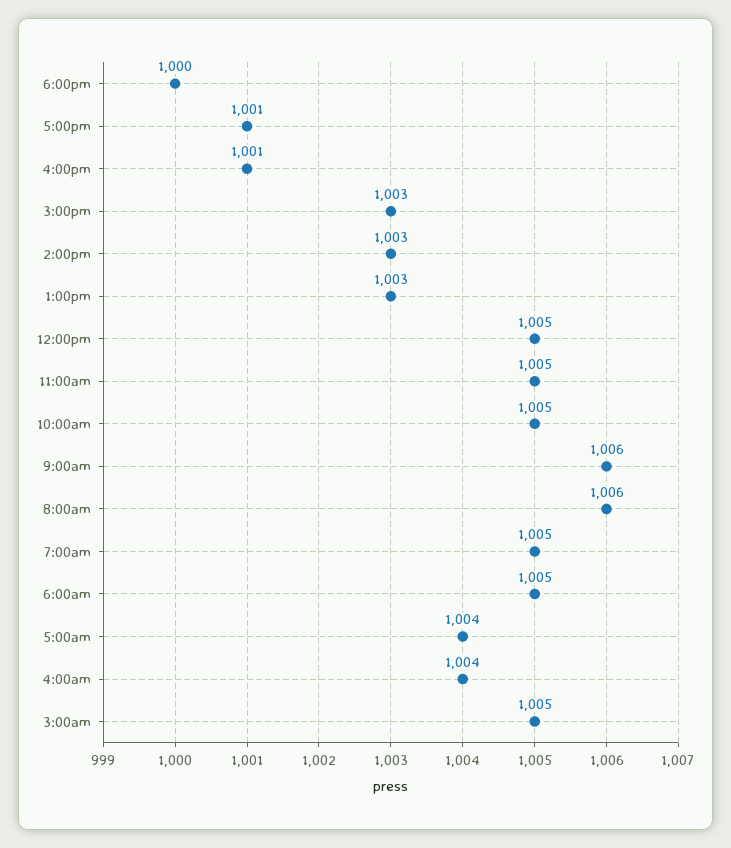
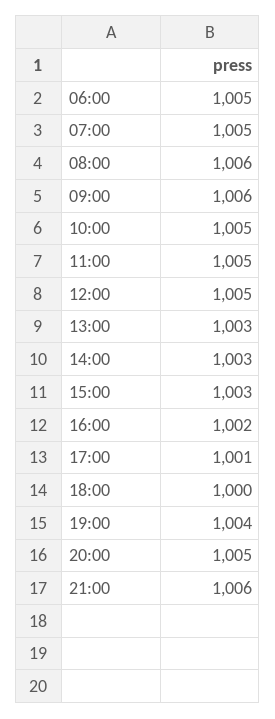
4:00pm: 1001 -> 1002
5:00am: 1004 -> none
4:00am: 1004 -> none
3:00am: 1005 -> none
19:00: none -> 1004
20:00: none -> 1005
21:00: none -> 1006

